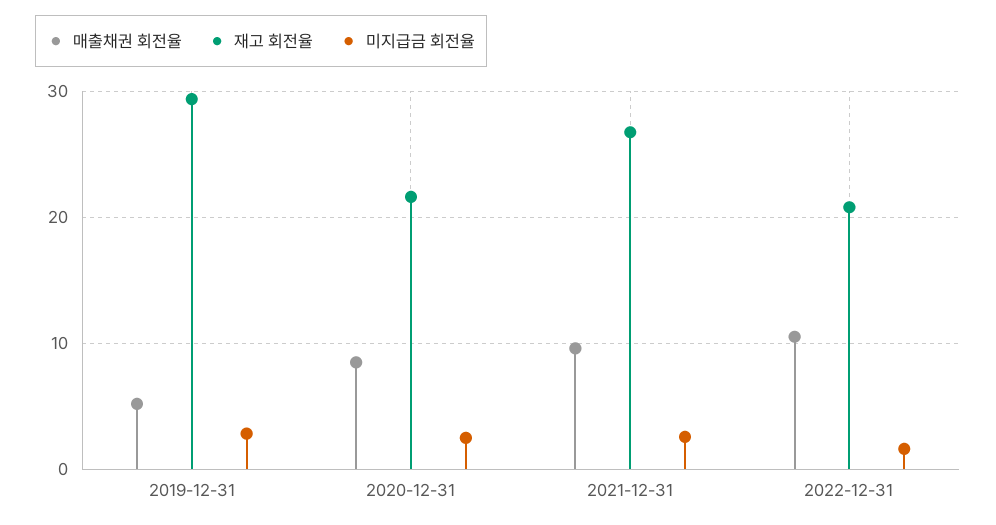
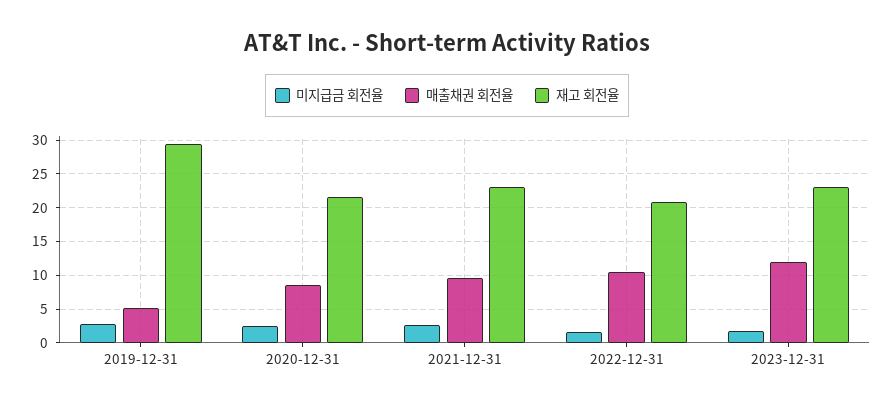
재고 회전율, 2021-12-31: 27 -> 23
미지급금 회전율, 2023-12-31: none -> 2
매출채권 회전율, 2023-12-31: none -> 12
재고 회전율, 2023-12-31: none -> 23

